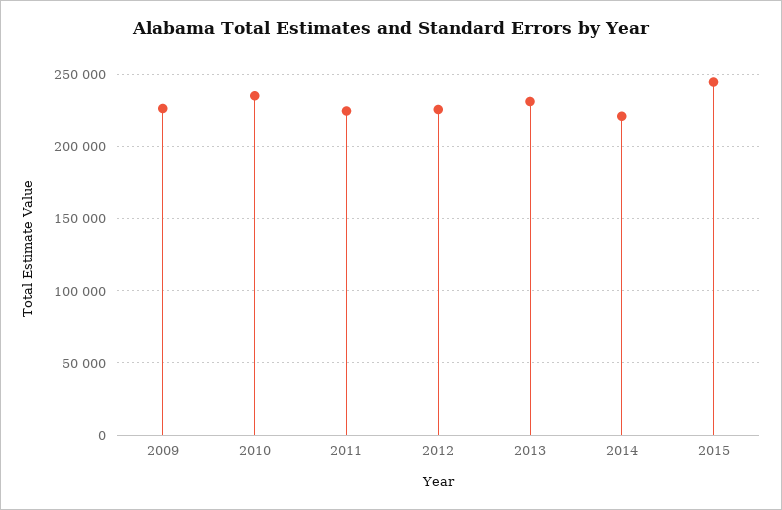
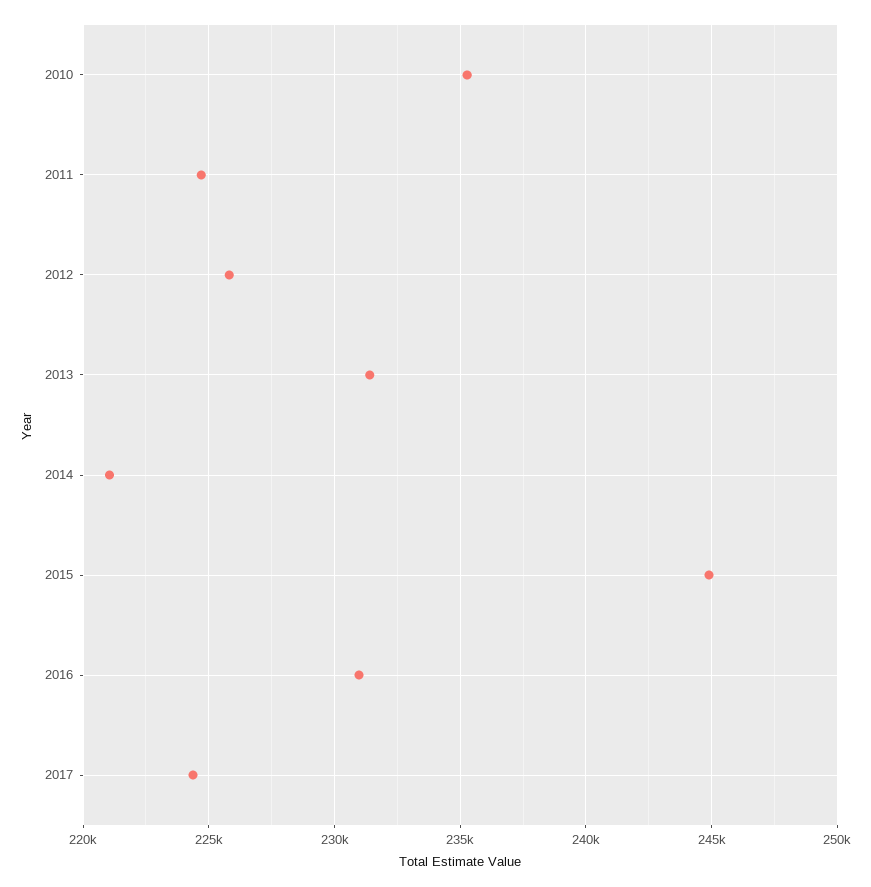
2009: 225000 -> none
2016: none -> 231000
2017: none -> 224500

